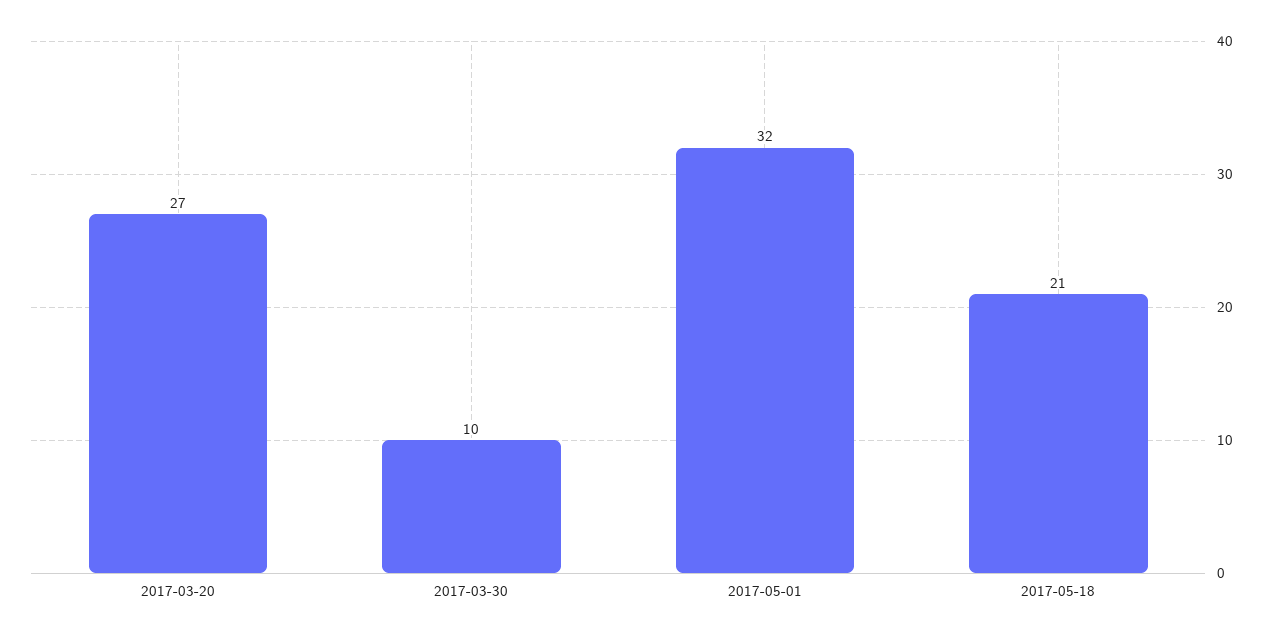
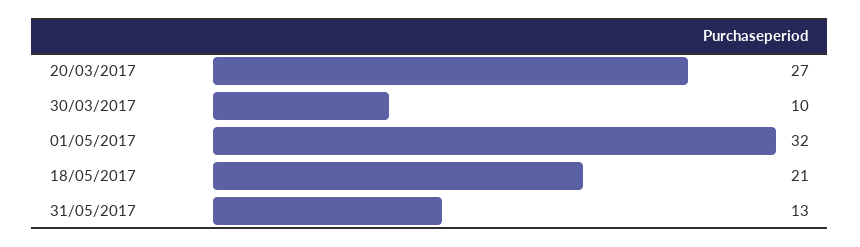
31/05/2017: none -> 13

